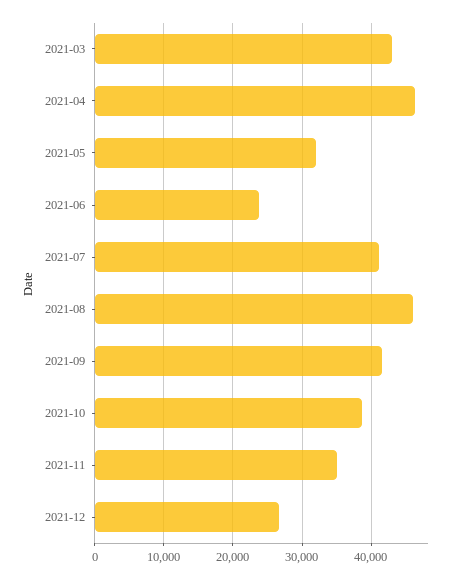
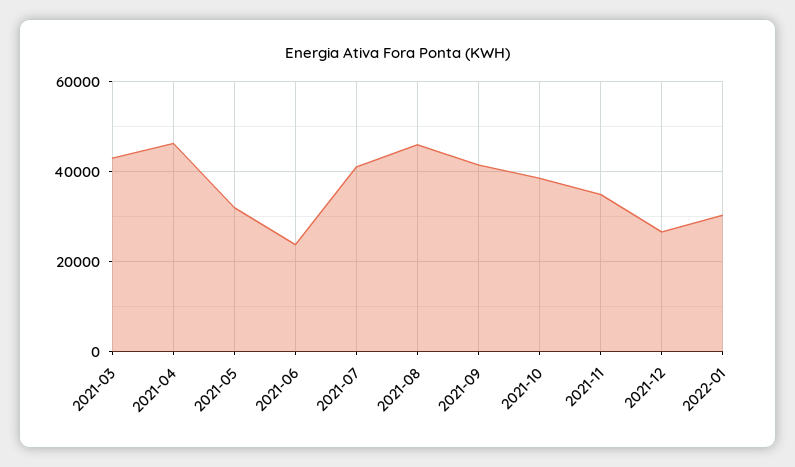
2022-01: none -> 30000

